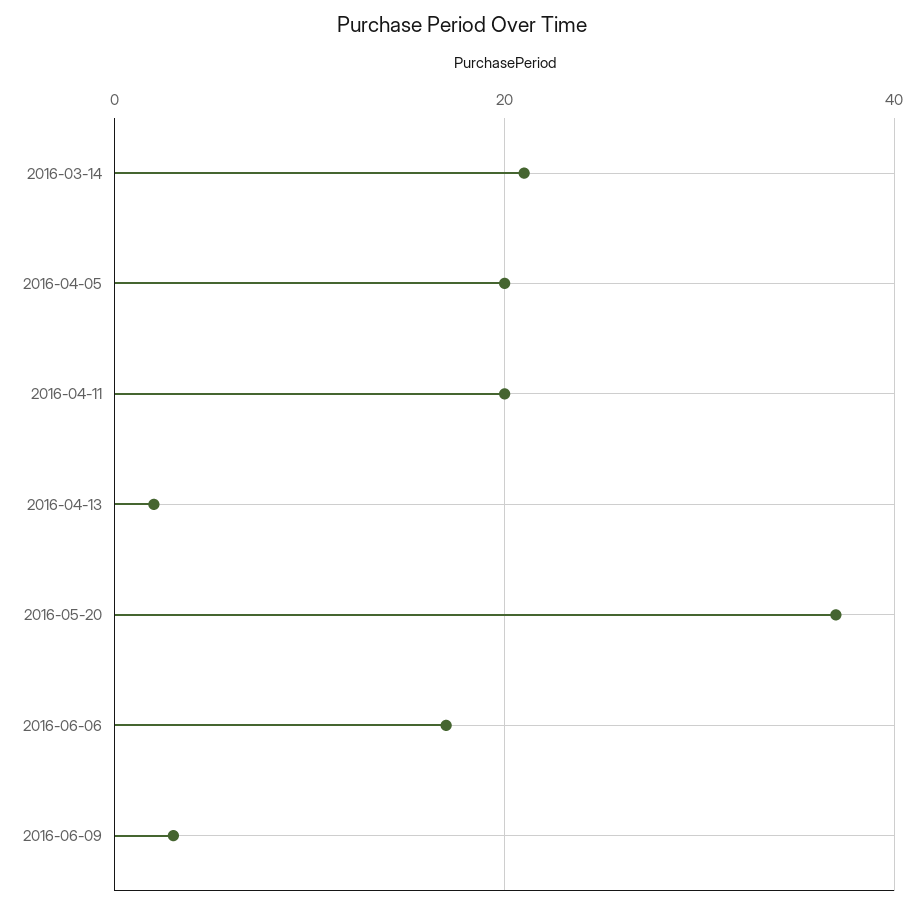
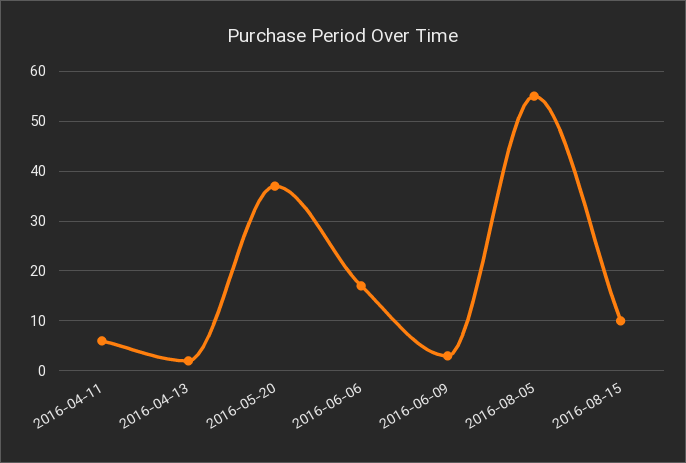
2016-03-14: 20 -> none
2016-04-05: 20 -> none
2016-04-11: 20 -> 5
2016-08-05: none -> 55
2016-08-15: none -> 10

